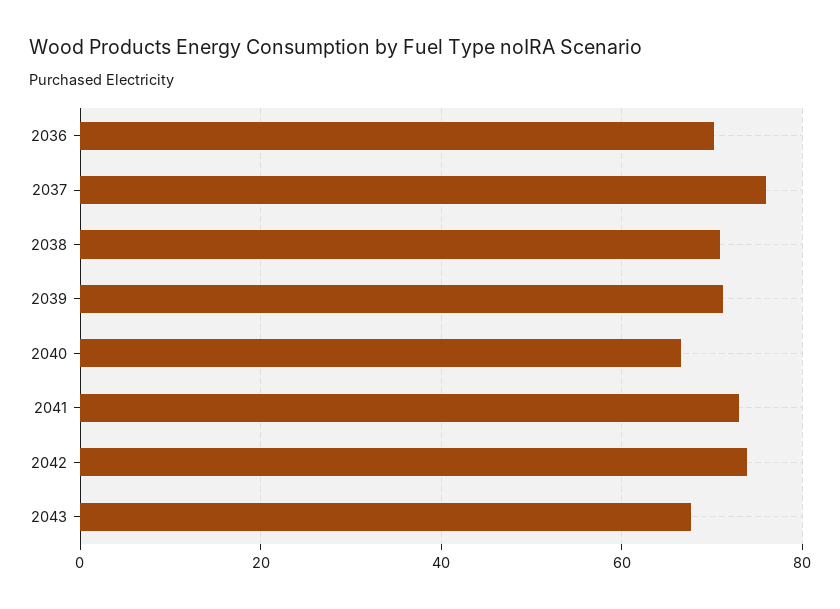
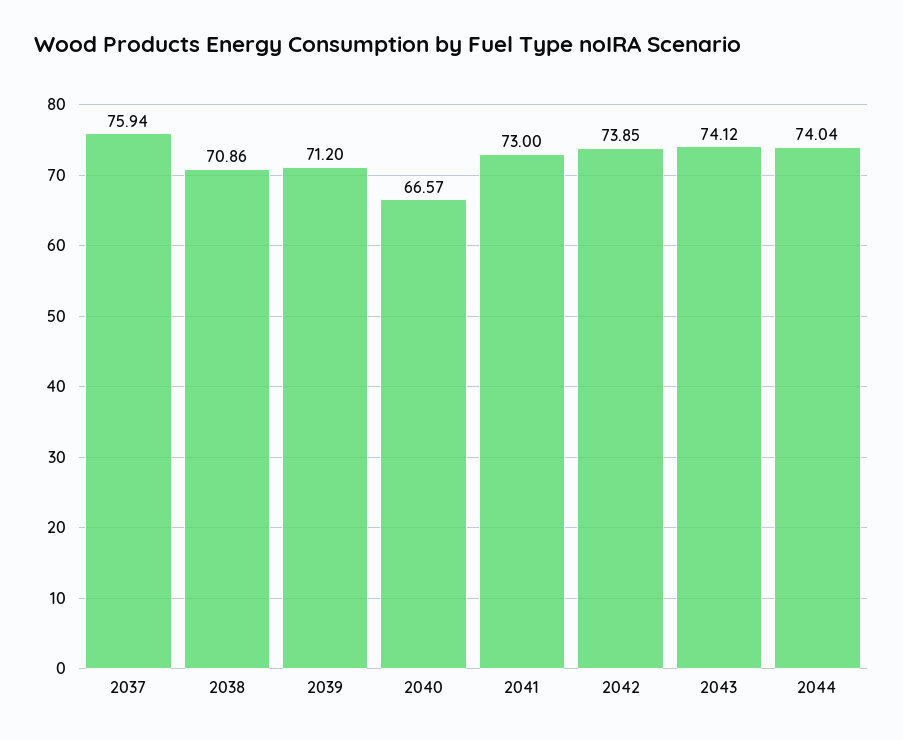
2036: 70 -> none
2043: 68 -> 74.12
2044: none -> 74.04

